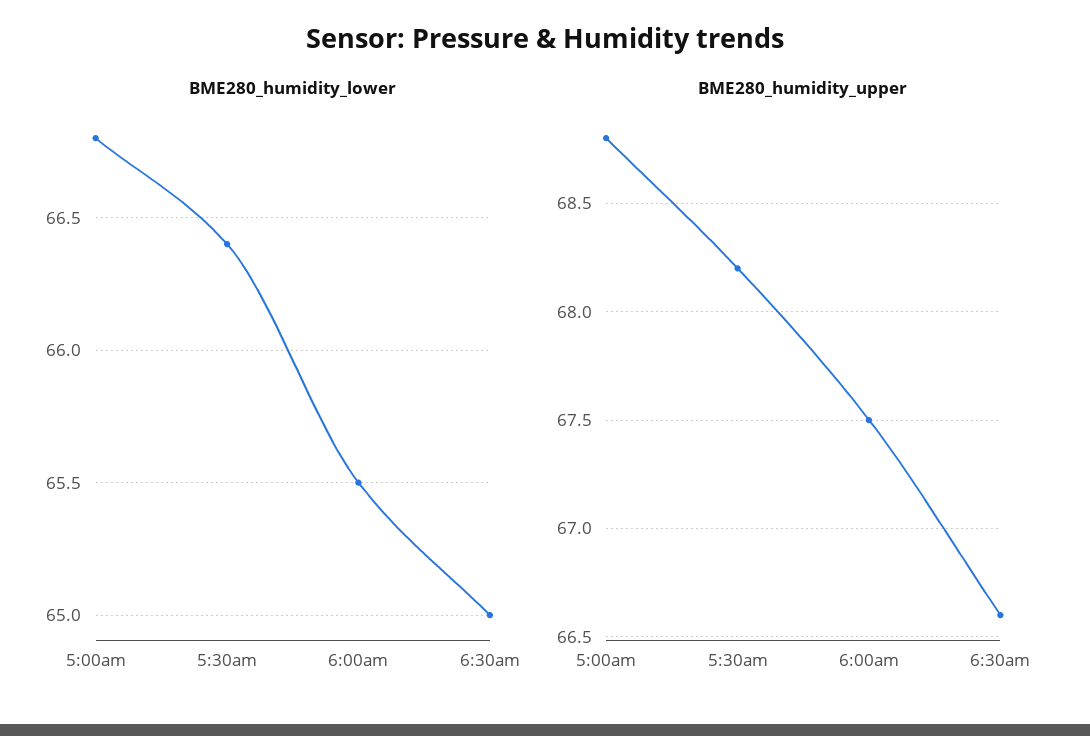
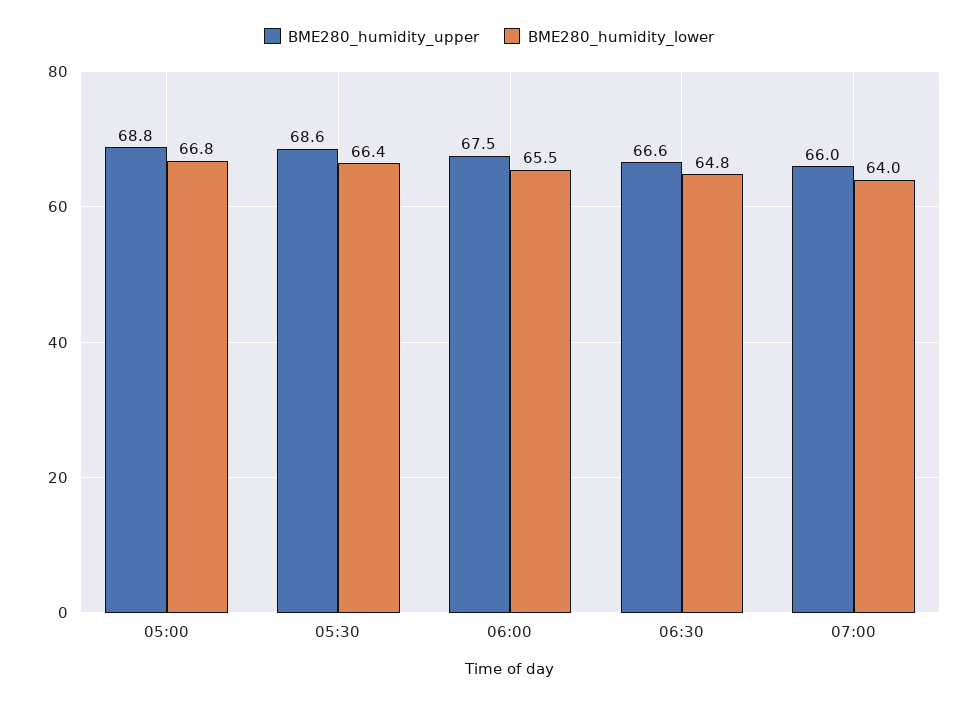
BME280_humidity_lower, 6:30am: 65 -> 64.8
BME280_humidity_upper, 5:30am: 68.2 -> 68.6
BME280_humidity_upper, 07:00: none -> 66
BME280_humidity_lower, 07:00: none -> 64

